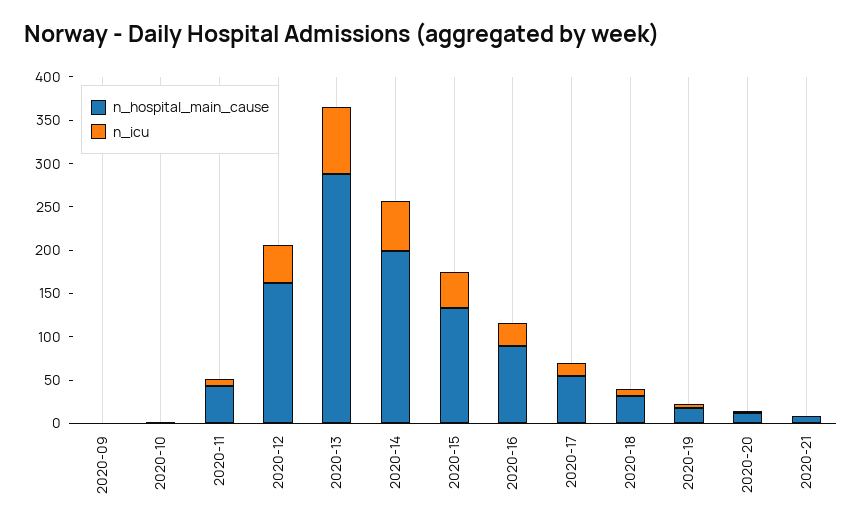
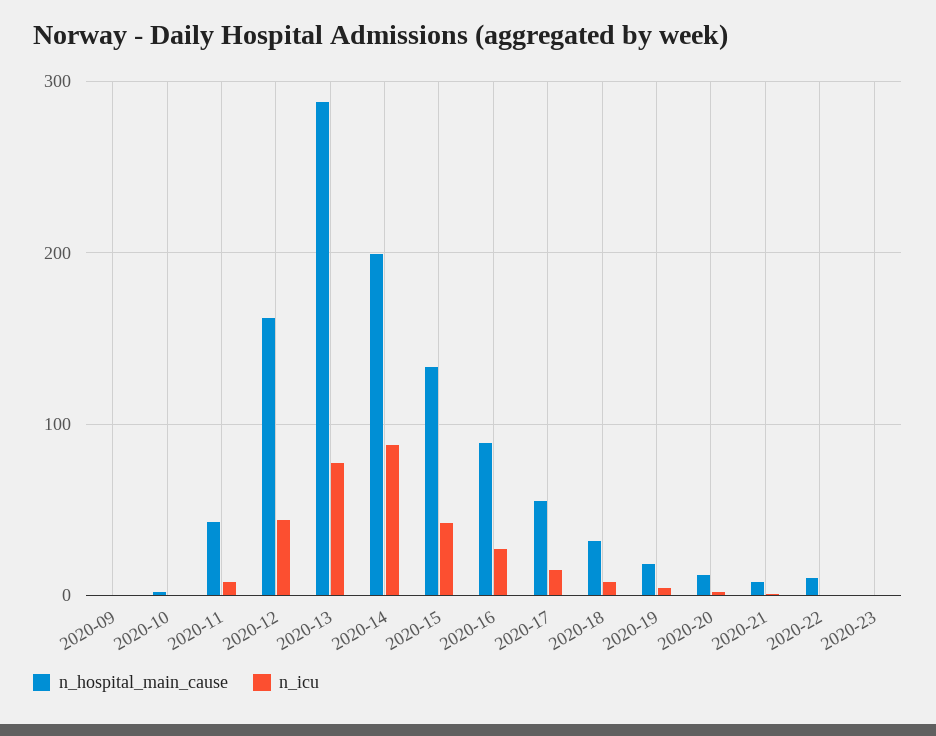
n_icu, 2020-14: 60 -> 90
n_hospital_main_cause, 2020-22: none -> 10
n_icu, 2020-22: none -> 0
n_hospital_main_cause, 2020-23: none -> 0
n_icu, 2020-23: none -> 0

